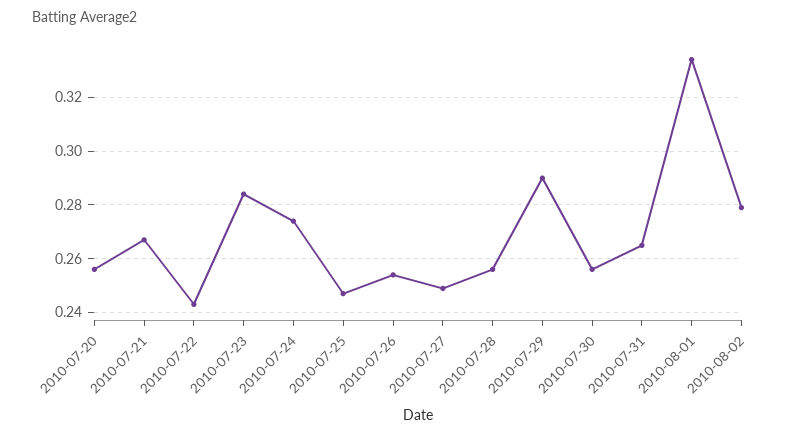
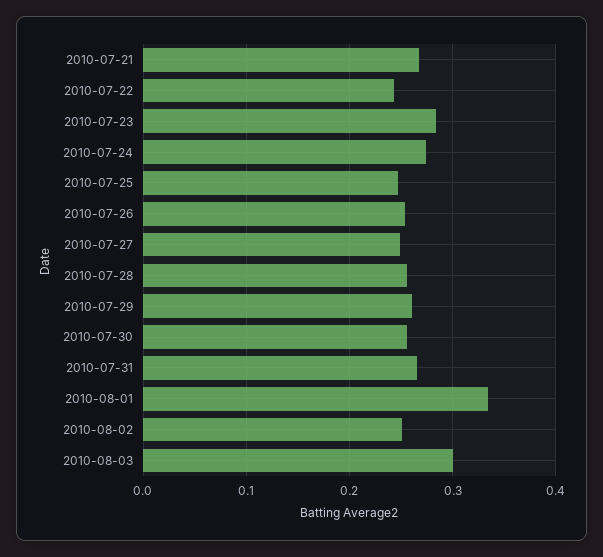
2010-07-20: 0.255 -> none
2010-07-29: 0.29 -> 0.26
2010-08-02: 0.28 -> 0.25
2010-08-03: none -> 0.3

